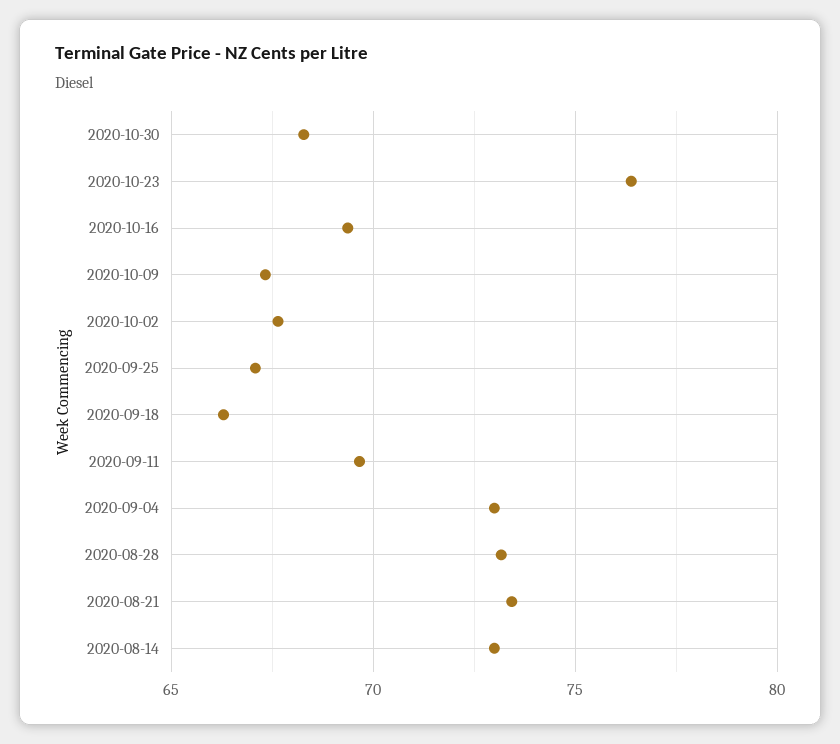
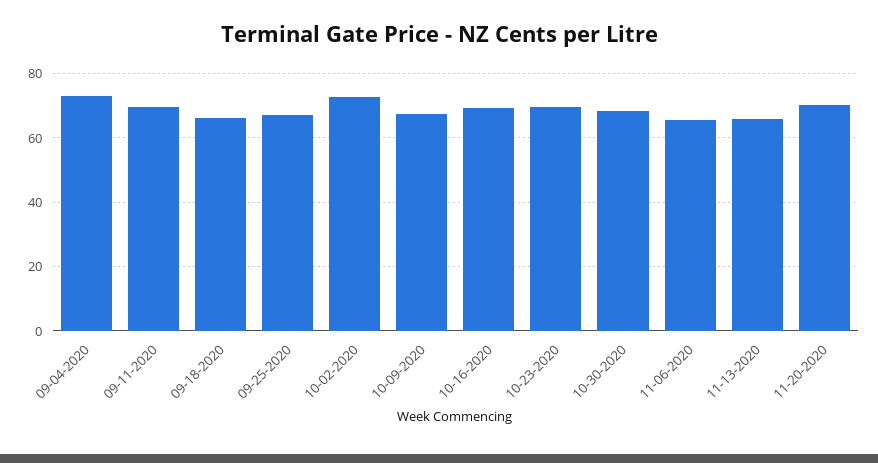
2020-10-23: 76.5 -> 70
2020-10-02: 67.5 -> 72
2020-08-28: 73 -> none
2020-08-21: 73.5 -> none
2020-08-14: 73 -> none
11-06-2020: none -> 66
11-13-2020: none -> 66
11-20-2020: none -> 70

